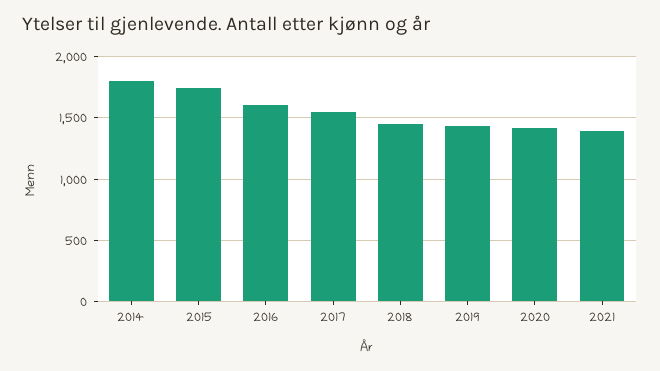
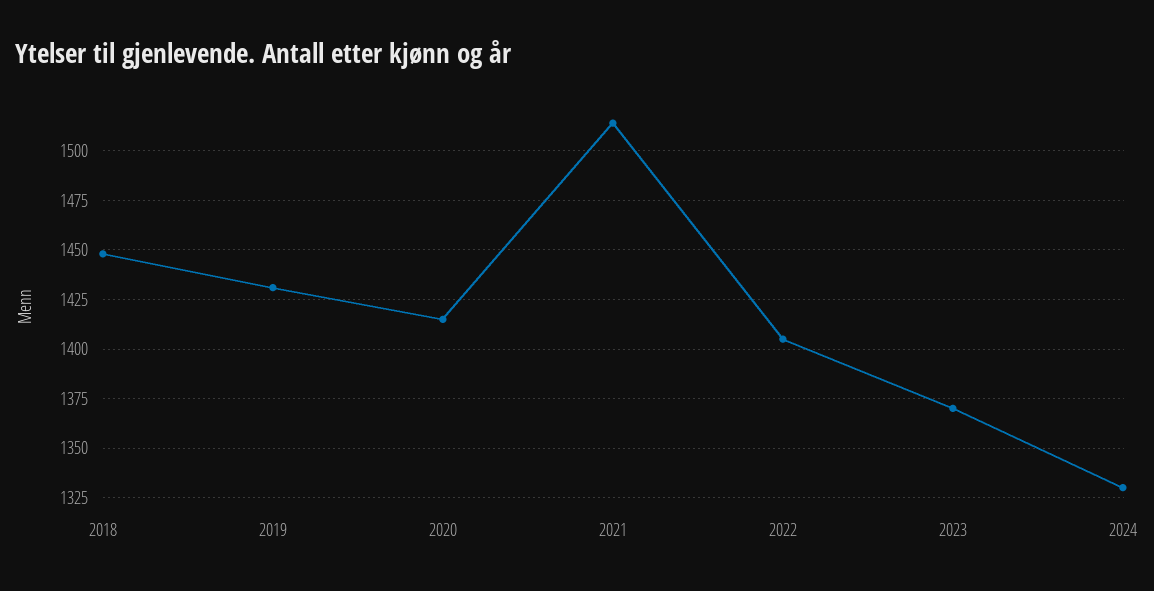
2014: 1800 -> none
2015: 1750 -> none
2016: 1600 -> none
2017: 1550 -> none
2021: 1400 -> 1515
2022: none -> 1405
2023: none -> 1370
2024: none -> 1330

